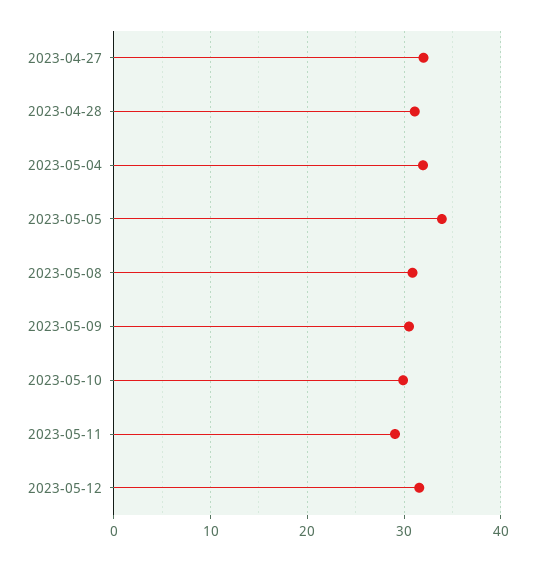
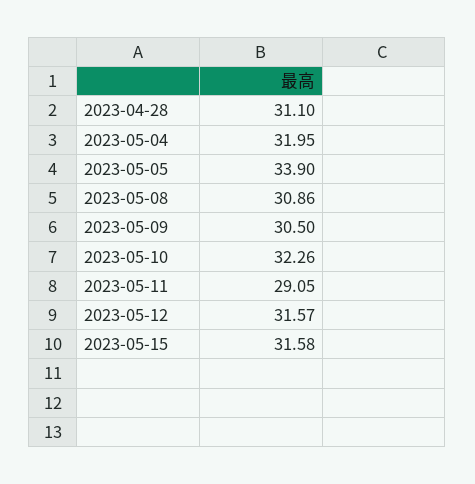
2023-04-27: 32 -> none
2023-05-10: 30 -> 32.26
2023-05-15: none -> 31.58

